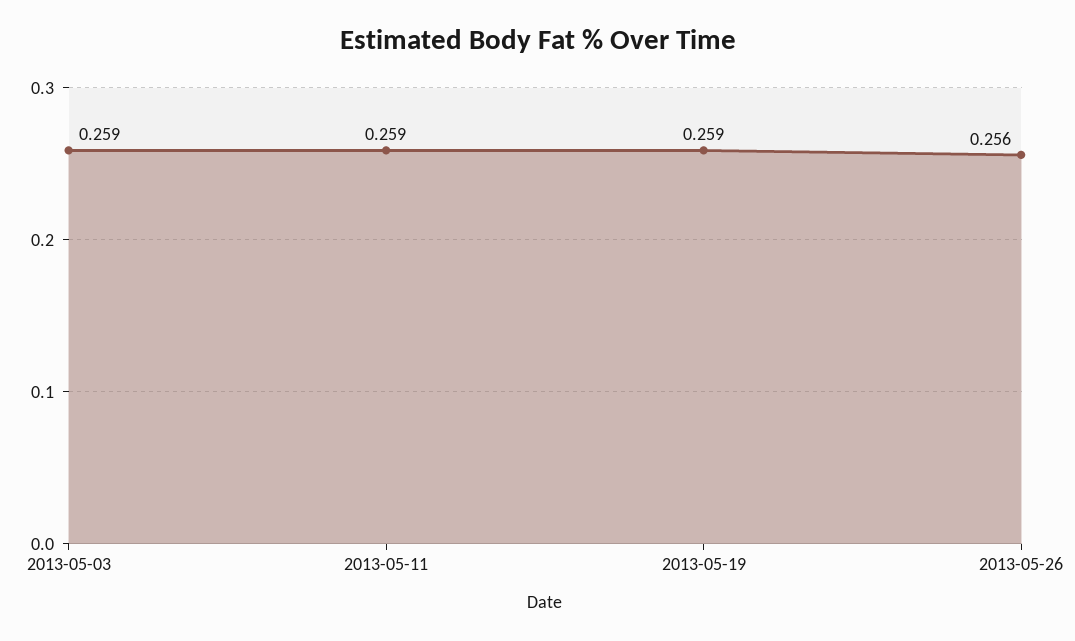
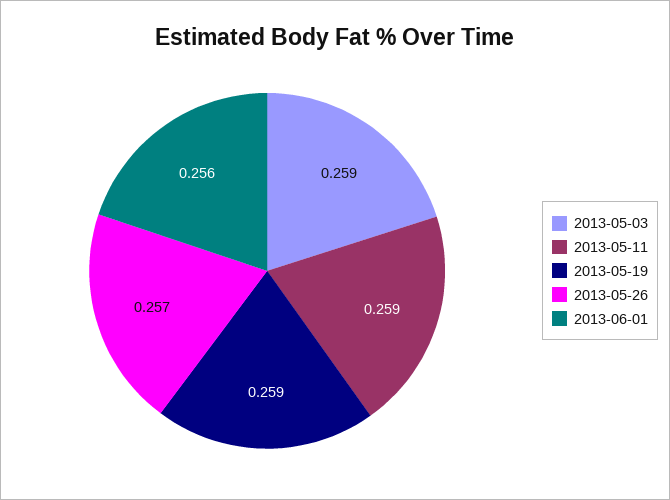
2013-05-26: 0.256 -> 0.257
2013-06-01: none -> 0.256

